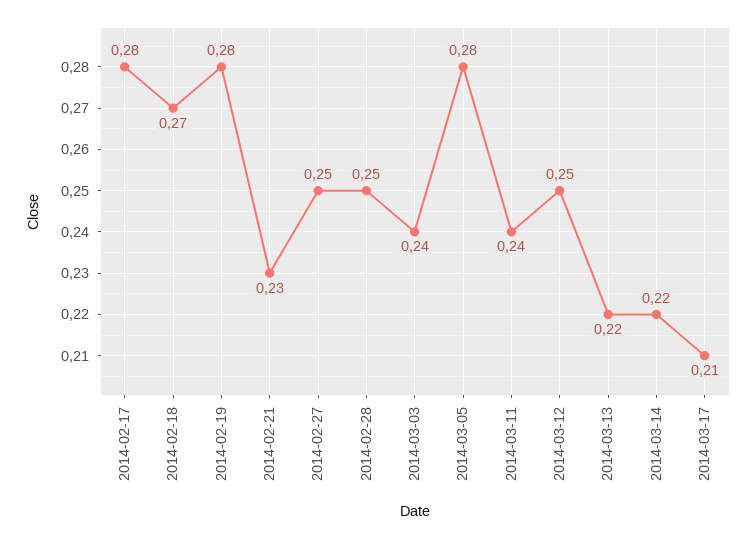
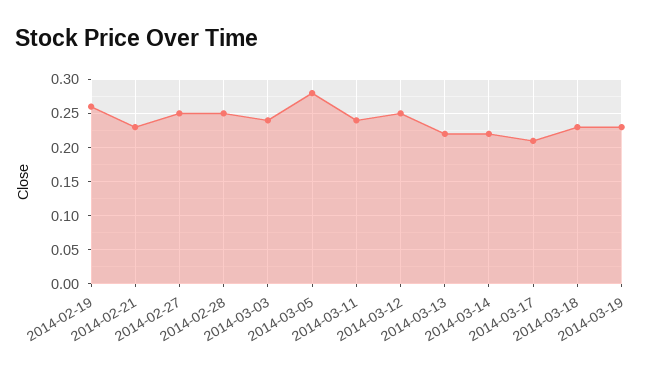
2014-02-17: 0.28 -> none
2014-02-18: 0.27 -> none
2014-02-19: 0.28 -> 0.26
2014-03-18: none -> 0.23
2014-03-19: none -> 0.23

